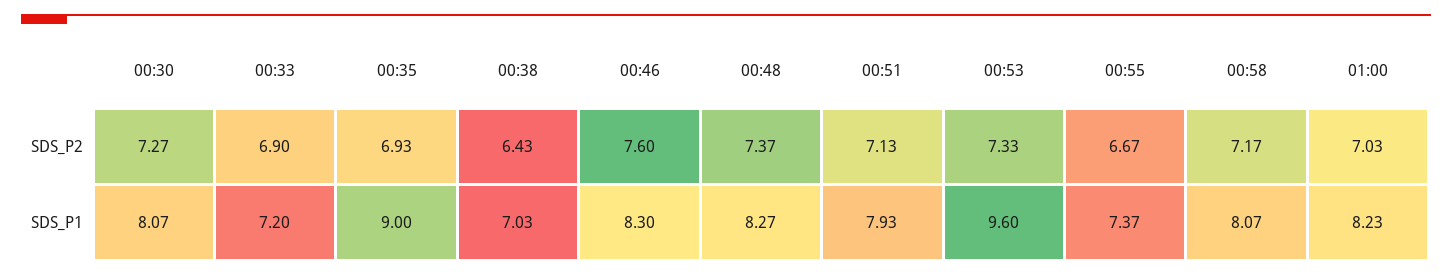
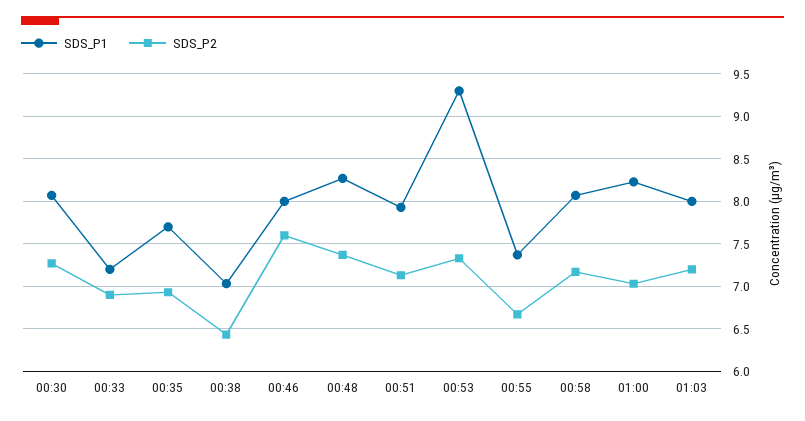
SDS_P1, 00:35: 9 -> 7.7
SDS_P1, 00:46: 8.3 -> 8
SDS_P1, 00:53: 9.6 -> 9.3
SDS_P1, 01:03: none -> 8
SDS_P2, 01:03: none -> 7.2

